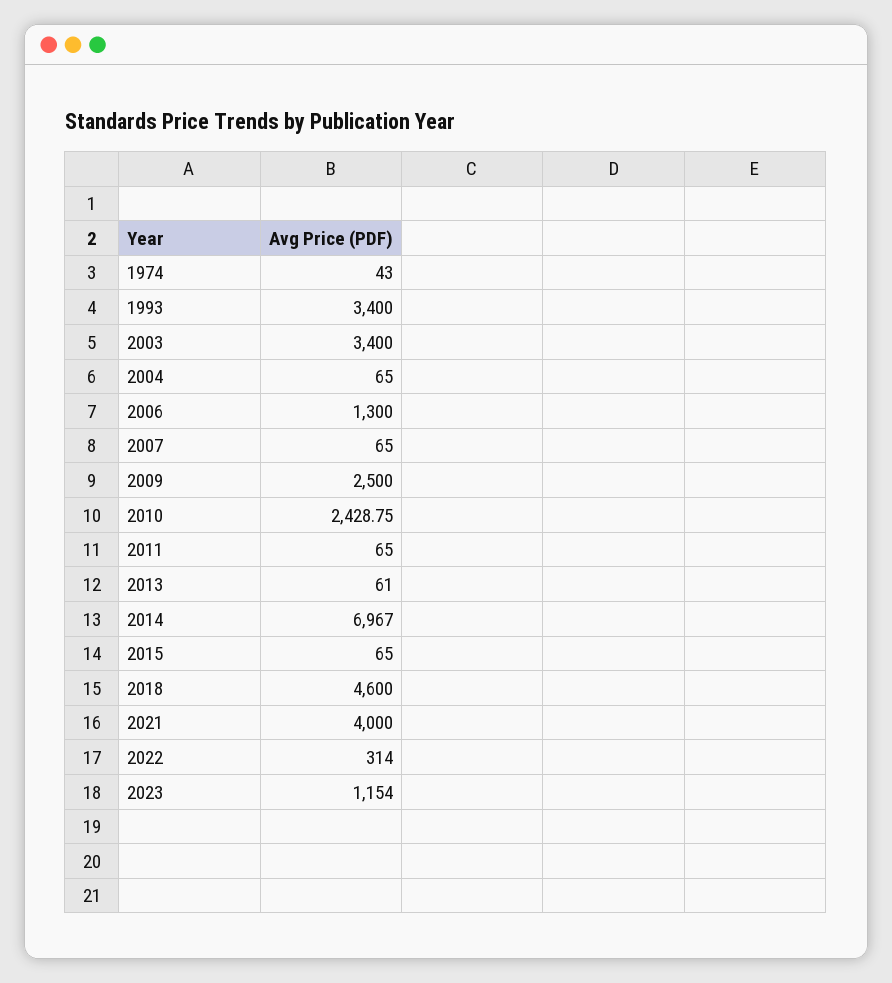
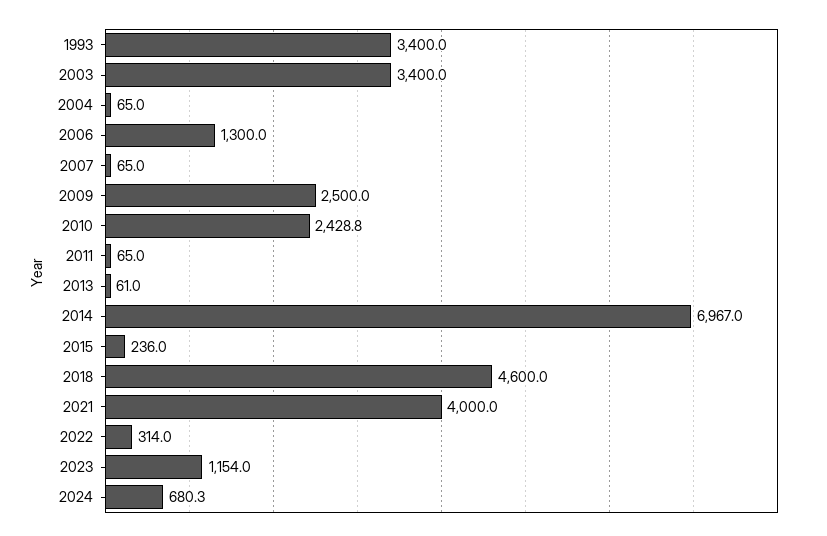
1974: 43 -> none
2015: 65 -> 236
2024: none -> 680.3

